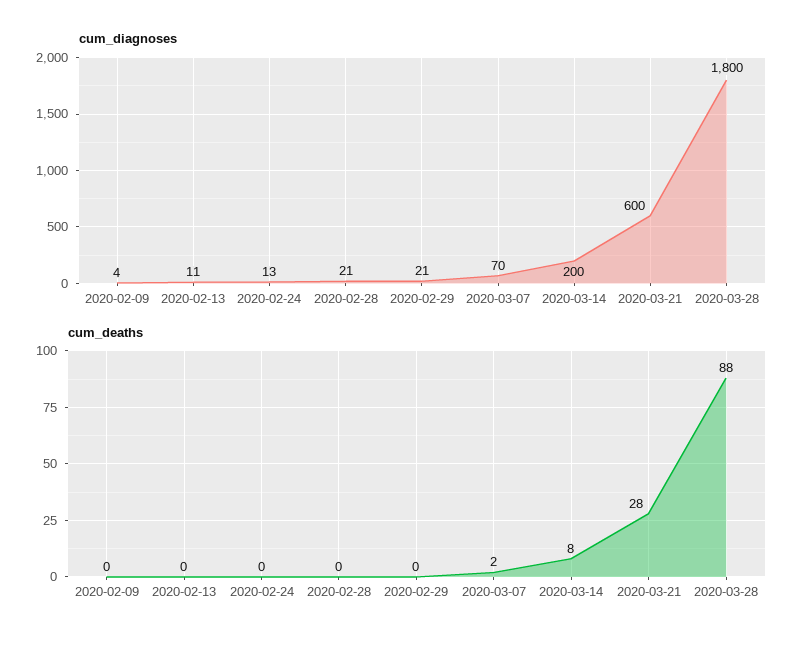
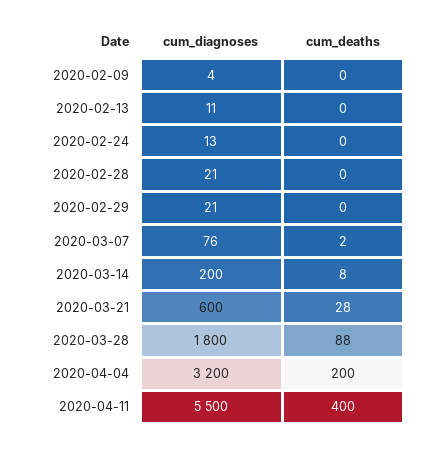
cum_diagnoses, 2020-03-07: 70 -> 76
cum_diagnoses, 2020-04-04: none -> 3200
cum_deaths, 2020-04-04: none -> 200
cum_diagnoses, 2020-04-11: none -> 5500
cum_deaths, 2020-04-11: none -> 400

